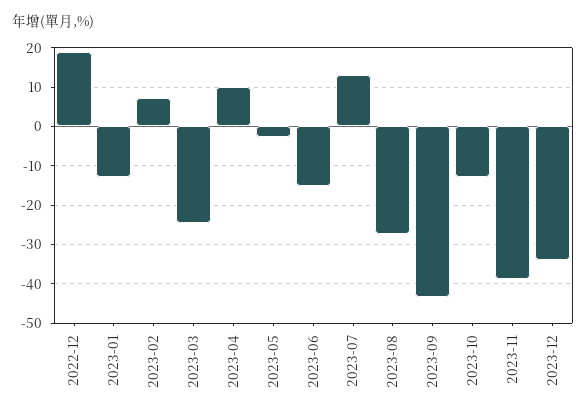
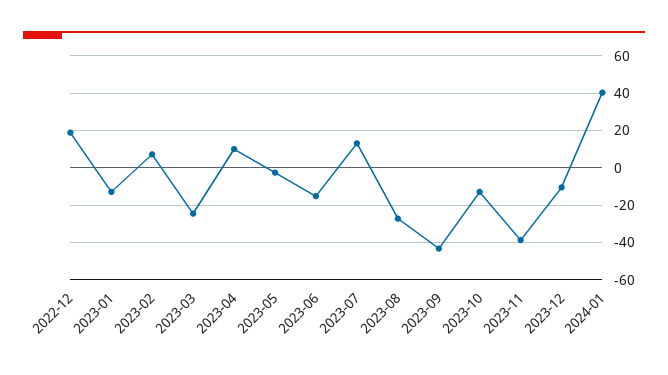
2023-12: -34 -> -10
2024-01: none -> 40

